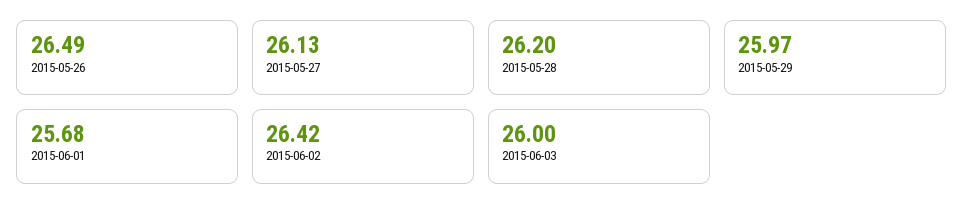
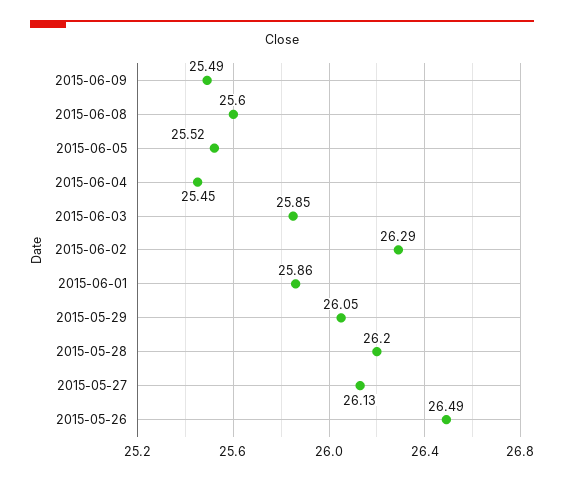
2015-05-29: 25.97 -> 26.05
2015-06-01: 25.68 -> 25.86
2015-06-02: 26.42 -> 26.29
2015-06-03: 26 -> 25.85
2015-06-09: none -> 25.49
2015-06-08: none -> 25.6
2015-06-05: none -> 25.52
2015-06-04: none -> 25.45

